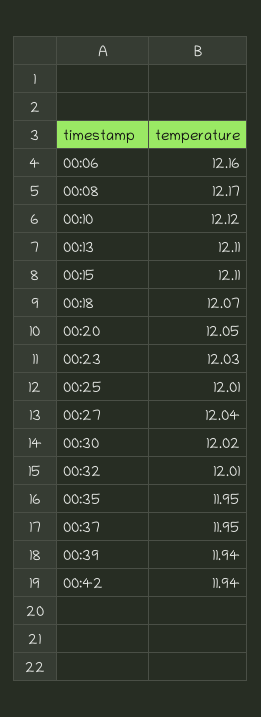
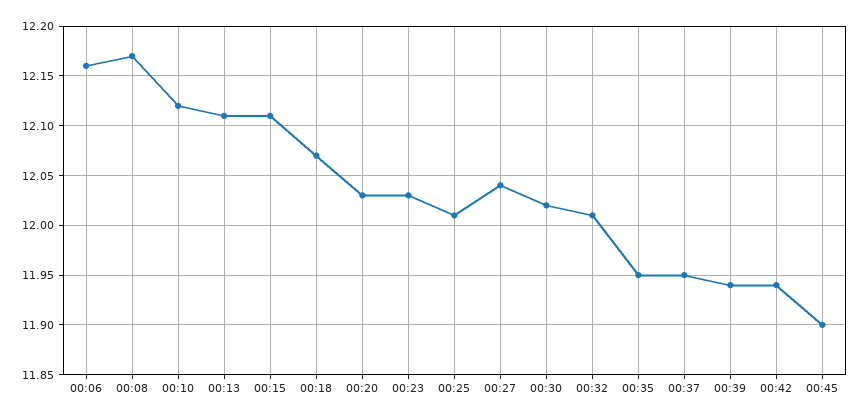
00:20: 12.05 -> 12.03
00:45: none -> 11.9

